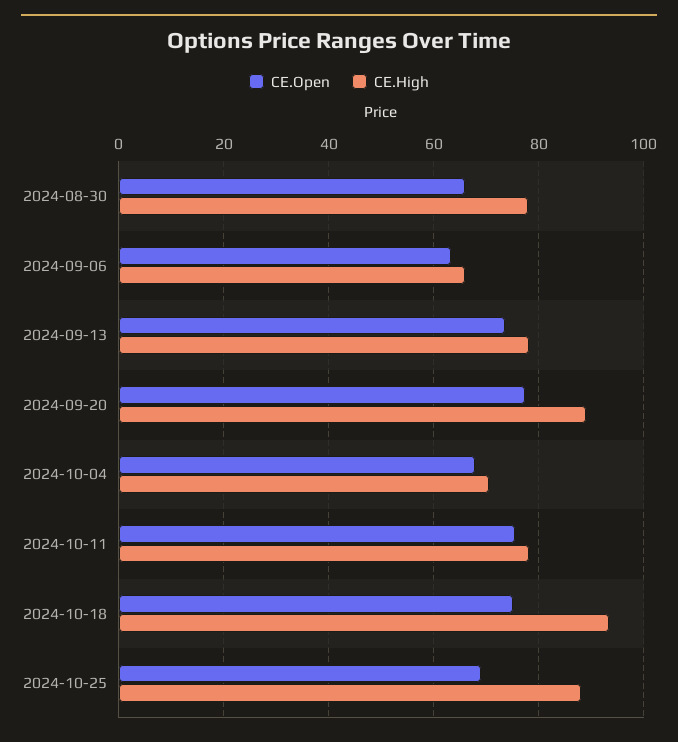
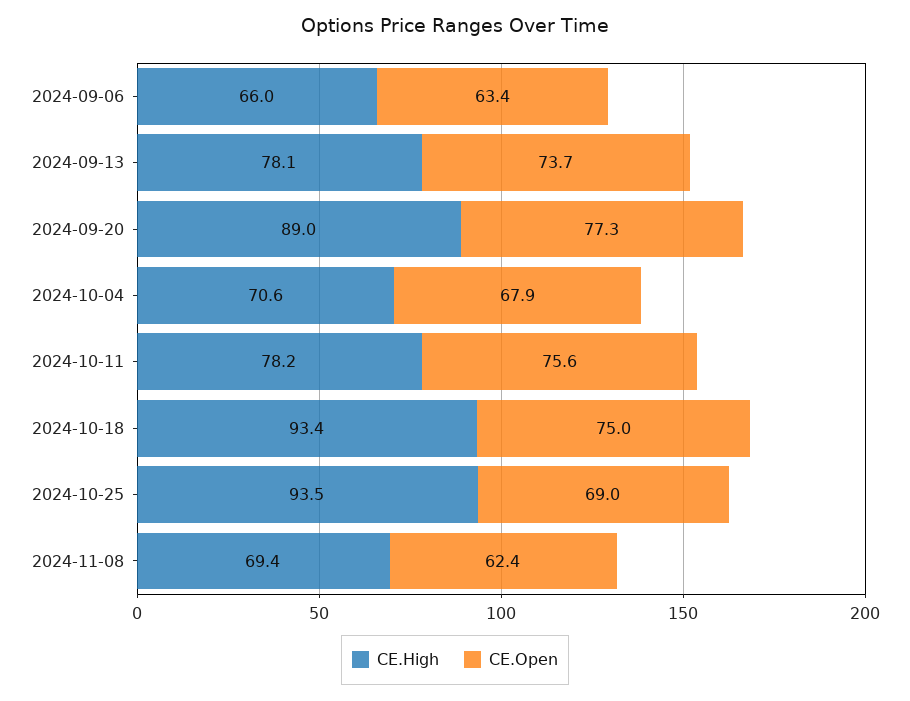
CE.Open, 2024-08-30: 66 -> none
CE.High, 2024-08-30: 78 -> none
CE.High, 2024-10-25: 88 -> 93.5
CE.High, 2024-11-08: none -> 69.4
CE.Open, 2024-11-08: none -> 62.4

